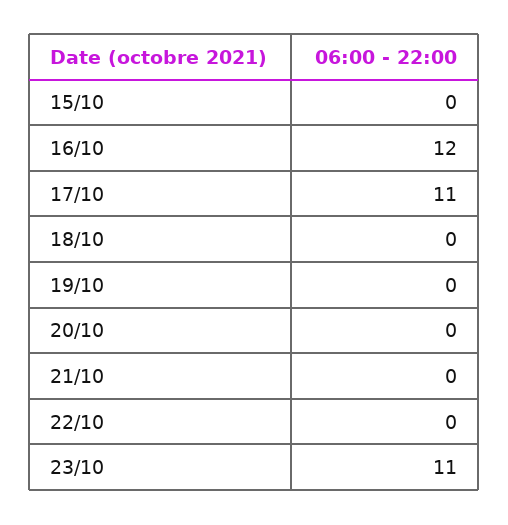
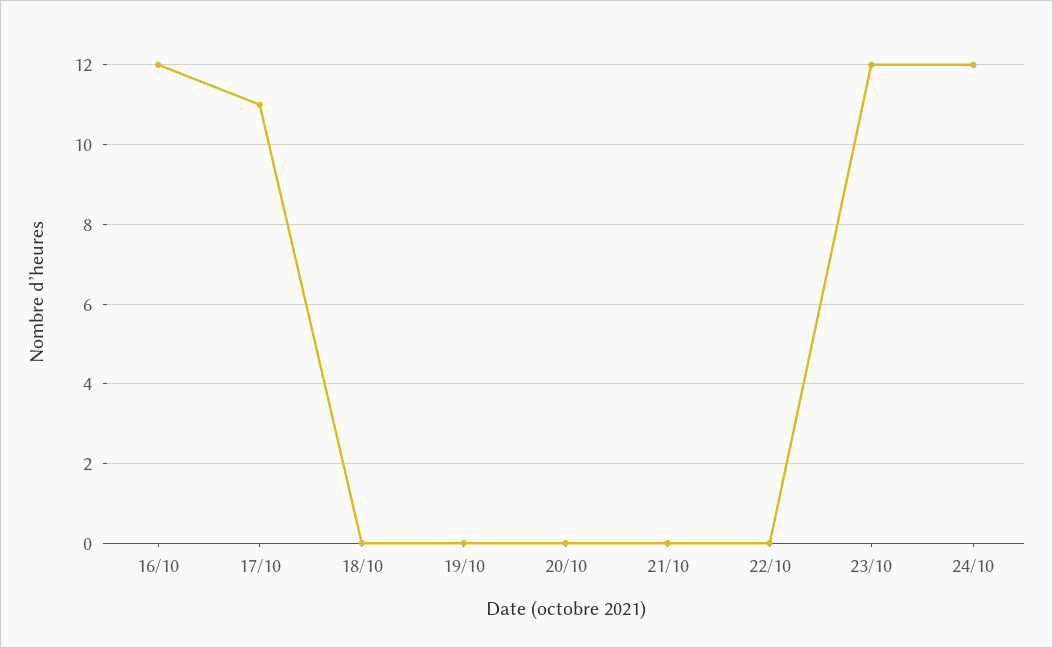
15/10: 0 -> none
23/10: 11 -> 12
24/10: none -> 12

